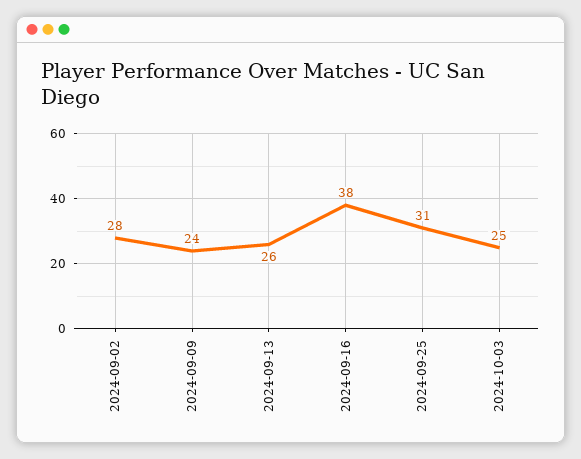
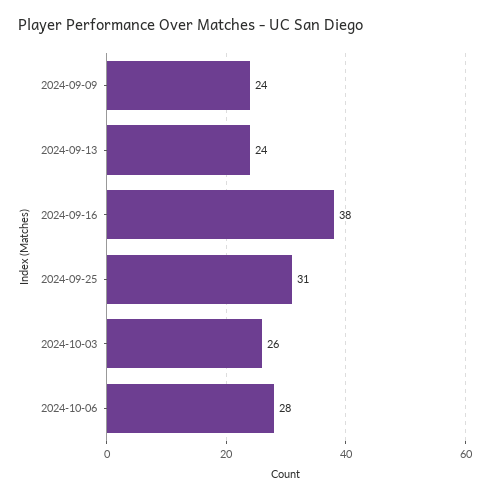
2024-09-02: 28 -> none
2024-09-13: 26 -> 24
2024-10-03: 25 -> 26
2024-10-06: none -> 28

